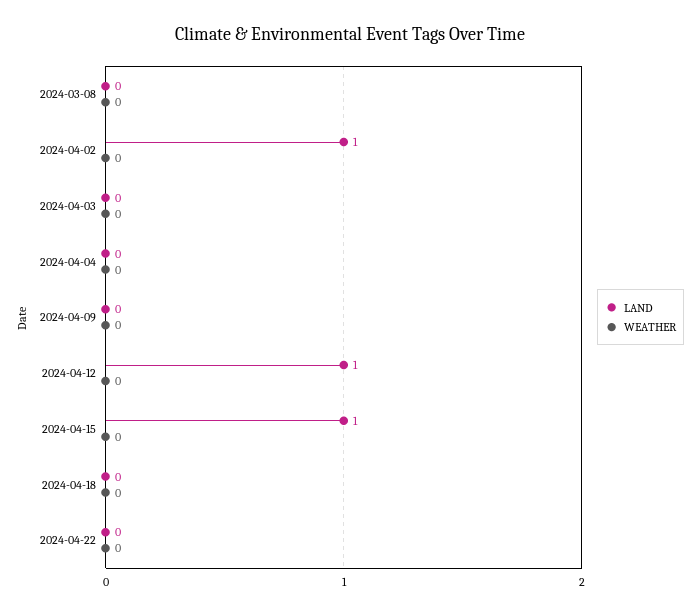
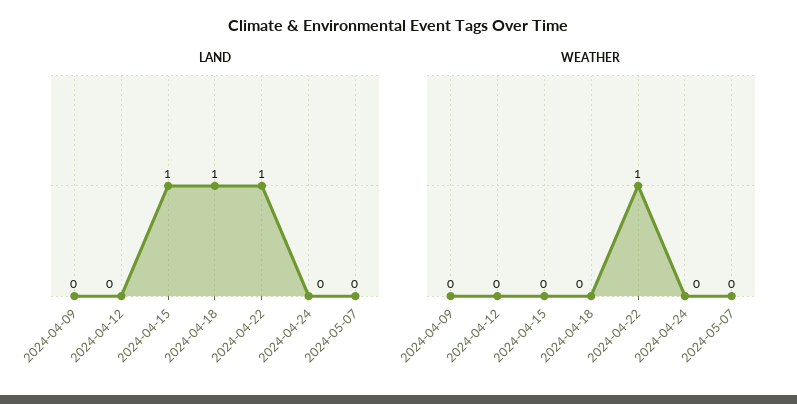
LAND, 2024-03-08: 0 -> none
WEATHER, 2024-03-08: 0 -> none
LAND, 2024-04-02: 1 -> none
WEATHER, 2024-04-02: 0 -> none
LAND, 2024-04-03: 0 -> none
WEATHER, 2024-04-03: 0 -> none
LAND, 2024-04-04: 0 -> none
WEATHER, 2024-04-04: 0 -> none
LAND, 2024-04-12: 1 -> 0
LAND, 2024-04-18: 0 -> 1
LAND, 2024-04-22: 0 -> 1
WEATHER, 2024-04-22: 0 -> 1
LAND, 2024-04-24: none -> 0
LAND, 2024-05-07: none -> 0
WEATHER, 2024-04-24: none -> 0
WEATHER, 2024-05-07: none -> 0

